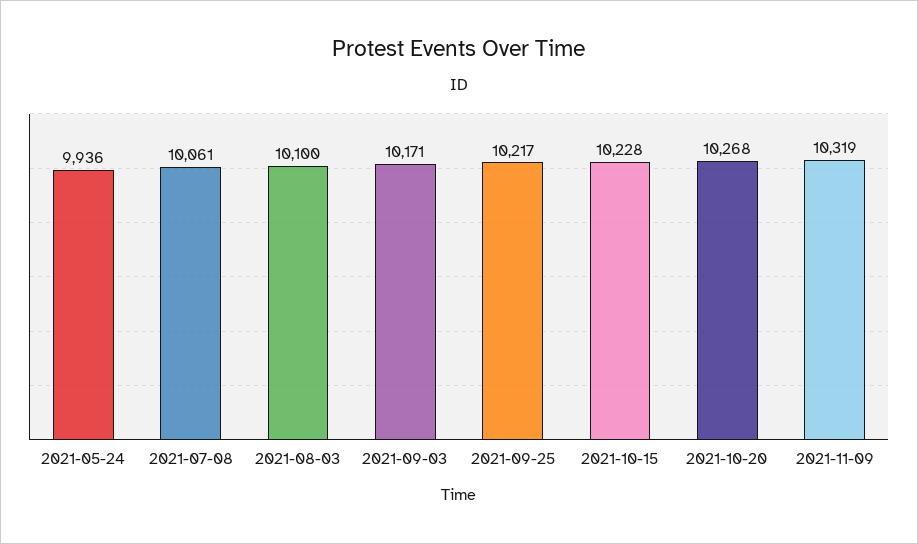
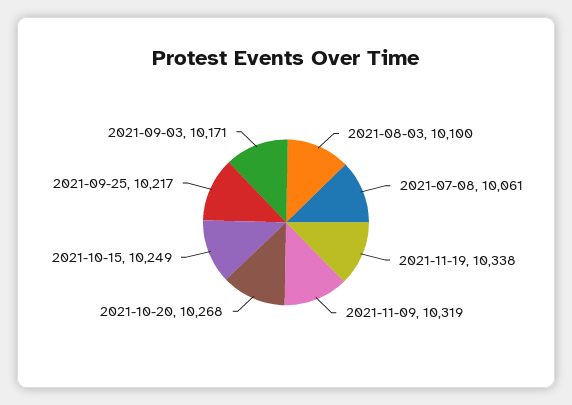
2021-05-24: 9936 -> none
2021-10-15: 10228 -> 10249
2021-11-19: none -> 10338

